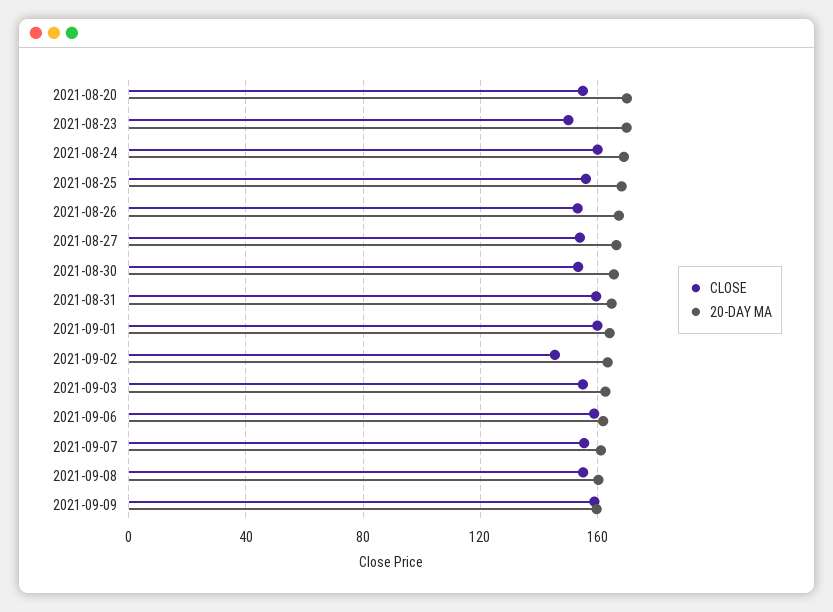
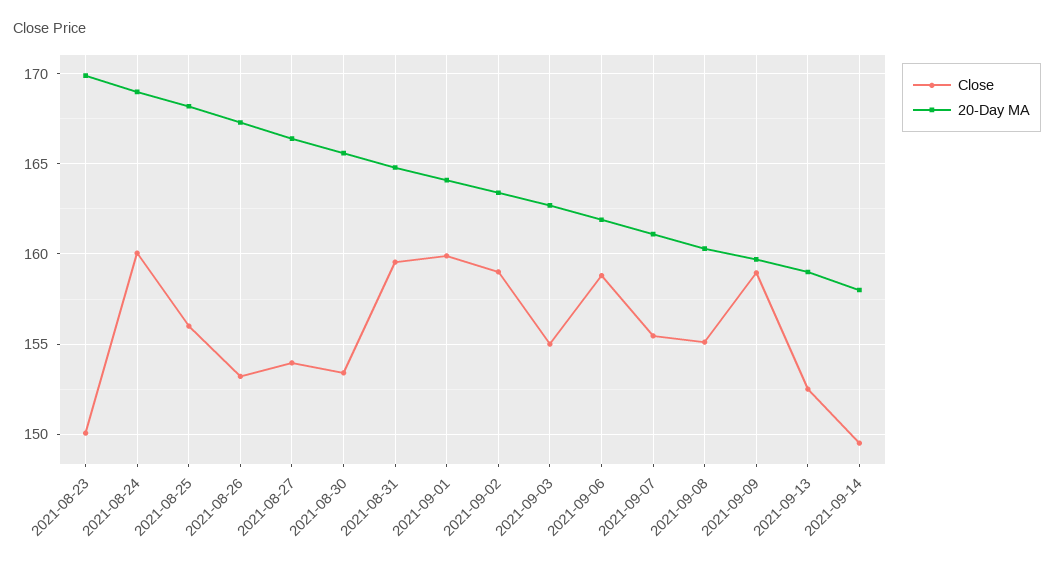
CLOSE, 2021-08-20: 155 -> none
20-DAY MA, 2021-08-20: 170 -> none
CLOSE, 2021-09-02: 145 -> 159
CLOSE, 2021-09-13: none -> 152.5
20-DAY MA, 2021-09-13: none -> 159
CLOSE, 2021-09-14: none -> 149.5
20-DAY MA, 2021-09-14: none -> 158

